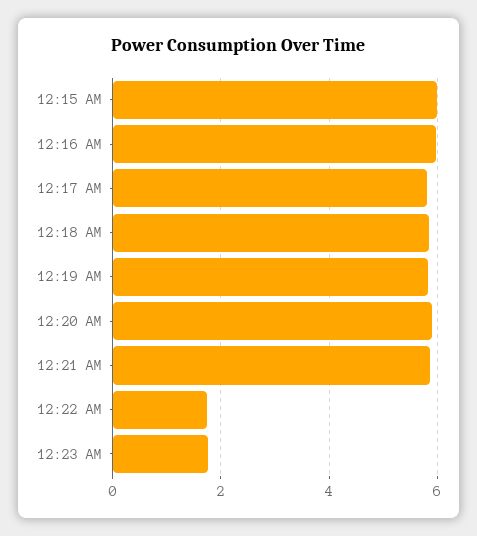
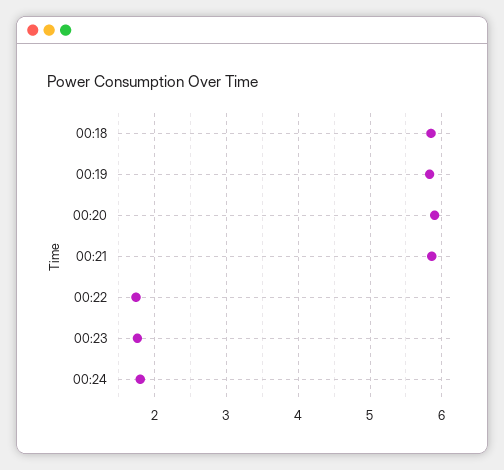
12:15 AM: 6 -> none
12:16 AM: 6 -> none
12:17 AM: 5.8 -> none
00:24: none -> 1.8

